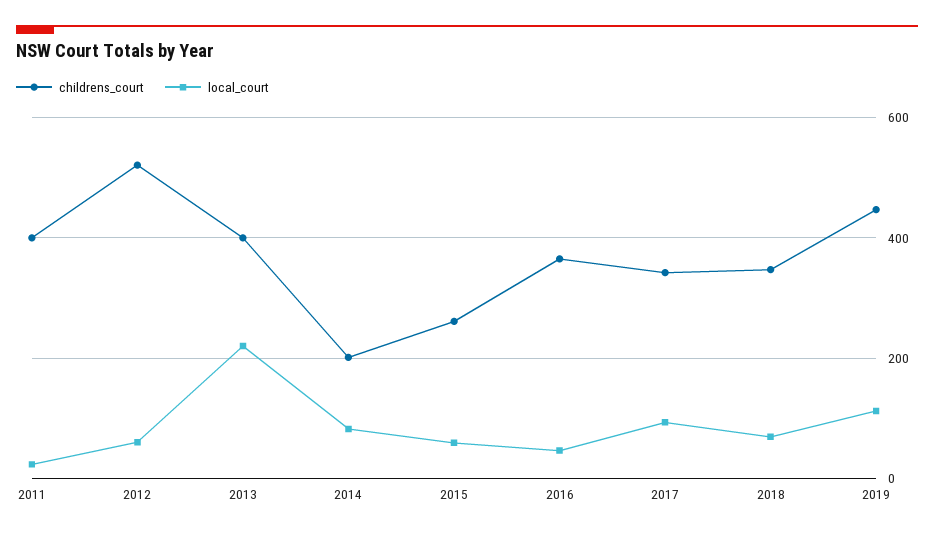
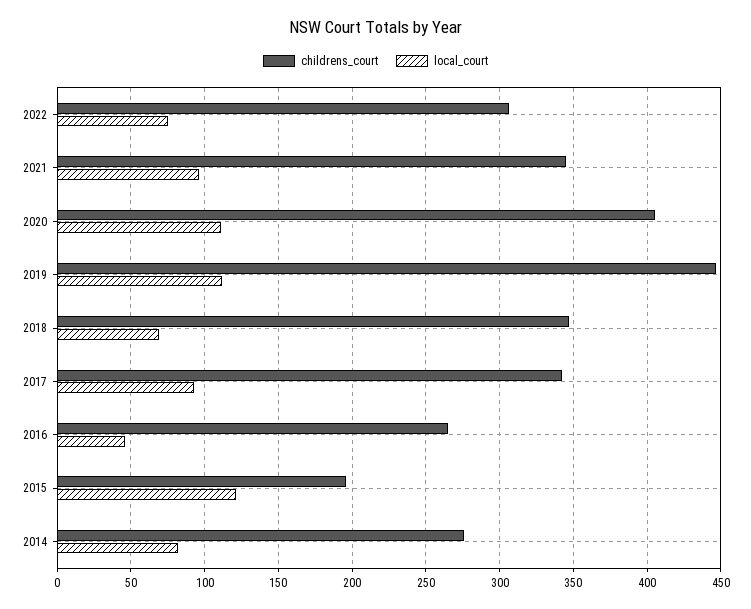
childrens_court, 2011: 400 -> none
local_court, 2011: 20 -> none
childrens_court, 2012: 520 -> none
local_court, 2012: 60 -> none
childrens_court, 2013: 400 -> none
local_court, 2013: 220 -> none
childrens_court, 2014: 200 -> 275
childrens_court, 2015: 260 -> 195
local_court, 2015: 60 -> 120
childrens_court, 2016: 360 -> 265
childrens_court, 2022: none -> 305
local_court, 2022: none -> 75
childrens_court, 2021: none -> 345
local_court, 2021: none -> 95
childrens_court, 2020: none -> 405
local_court, 2020: none -> 110

